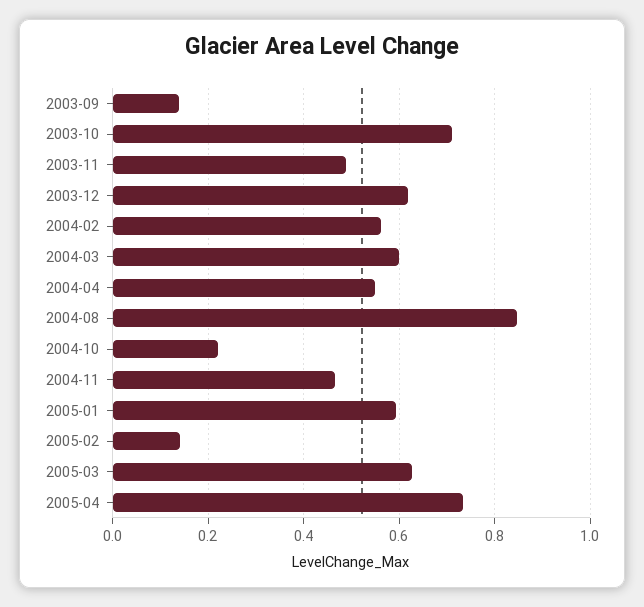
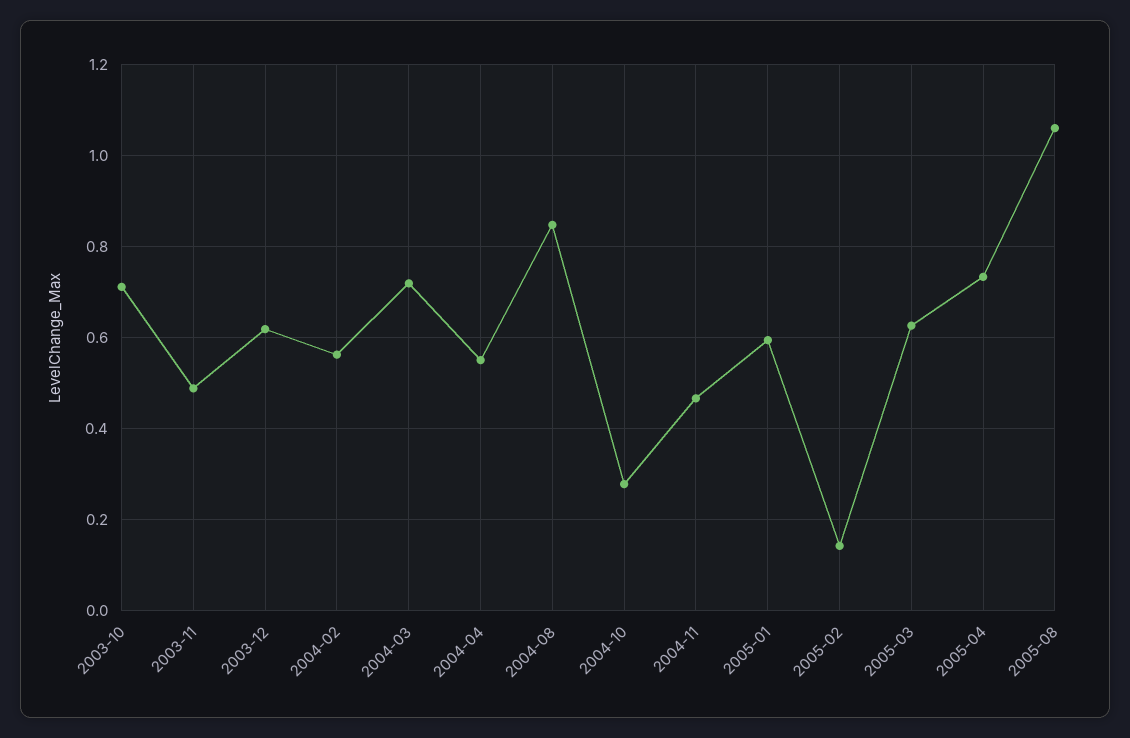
2003-09: 0.14 -> none
2004-03: 0.6 -> 0.72
2004-10: 0.22 -> 0.28
2005-08: none -> 1.06

